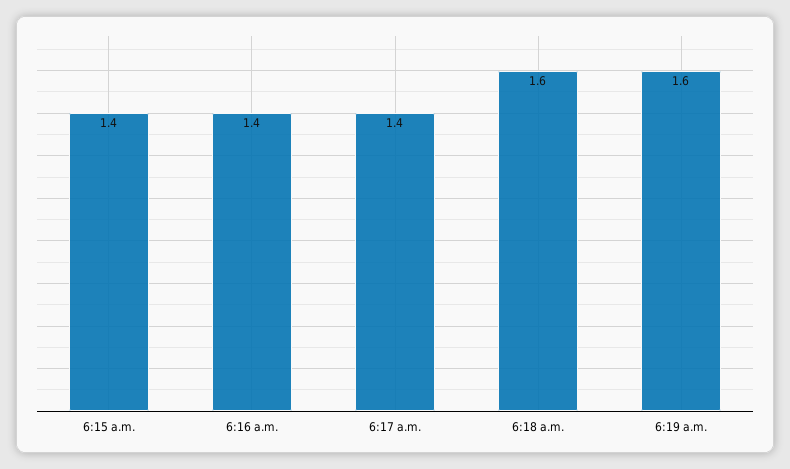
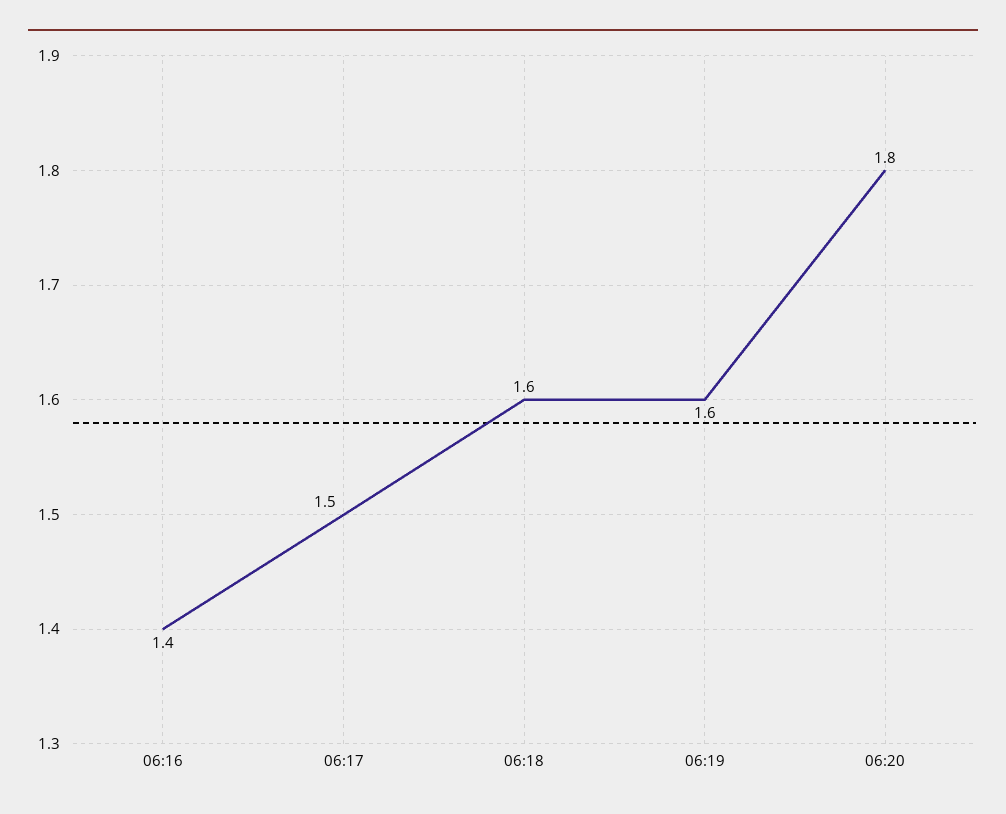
6:15 a.m.: 1.4 -> none
6:17 a.m.: 1.4 -> 1.5
06:20: none -> 1.8

